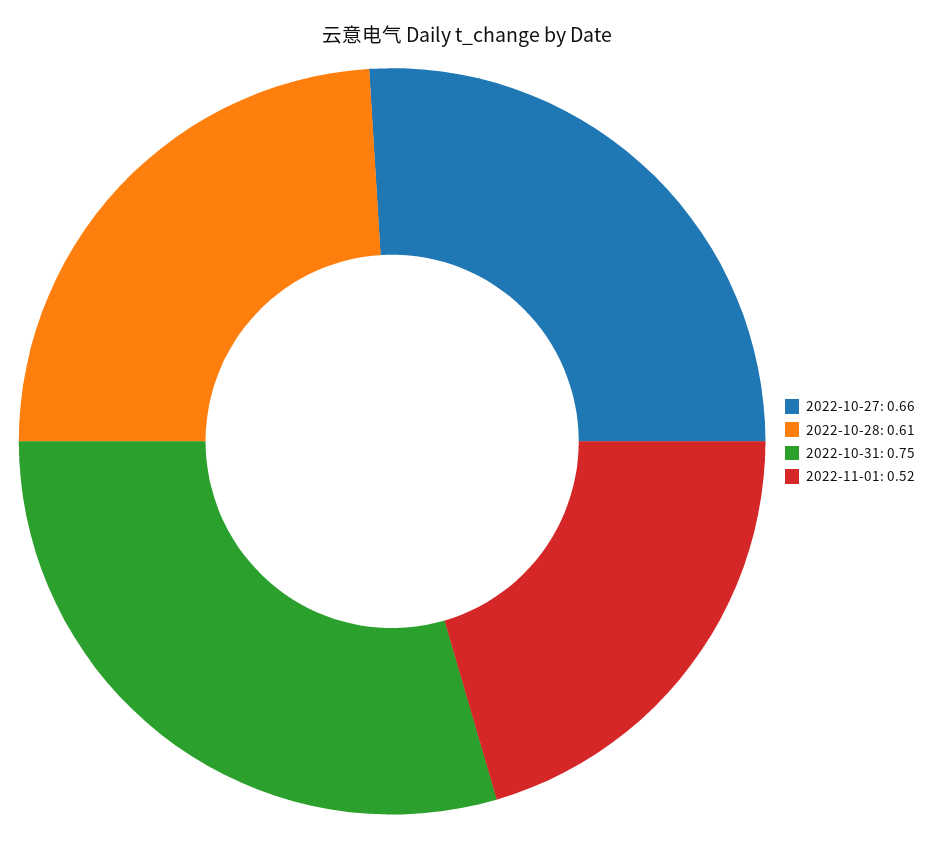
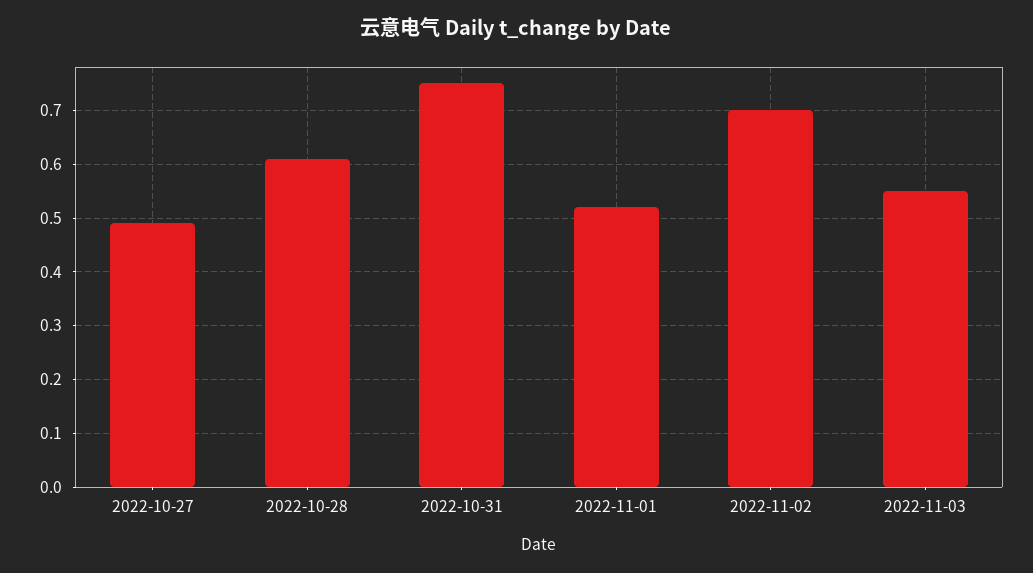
2022-10-27: 0.66 -> 0.5
2022-11-02: none -> 0.7
2022-11-03: none -> 0.55

